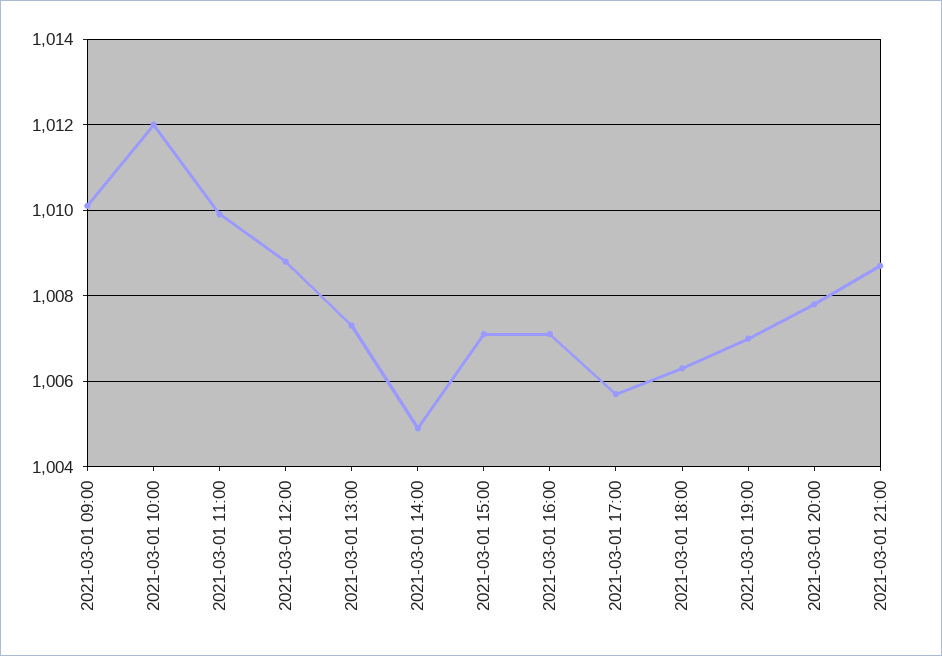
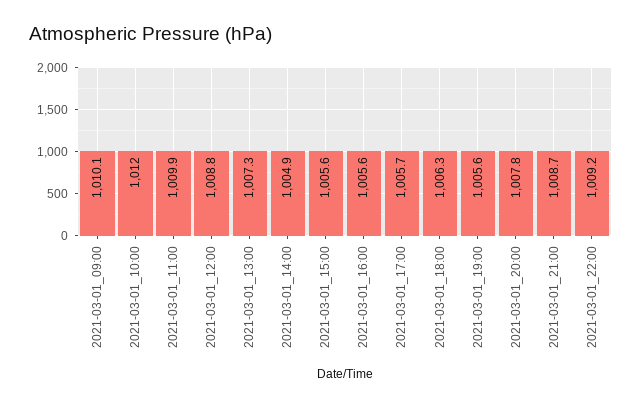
2021-03-01 15:00: 1007 -> 1005.6
2021-03-01 16:00: 1007 -> 1005.6
2021-03-01 19:00: 1007 -> 1005.6
2021-03-01_22:00: none -> 1009.2

